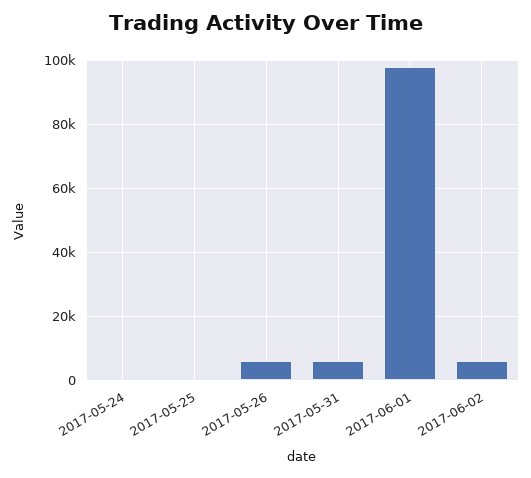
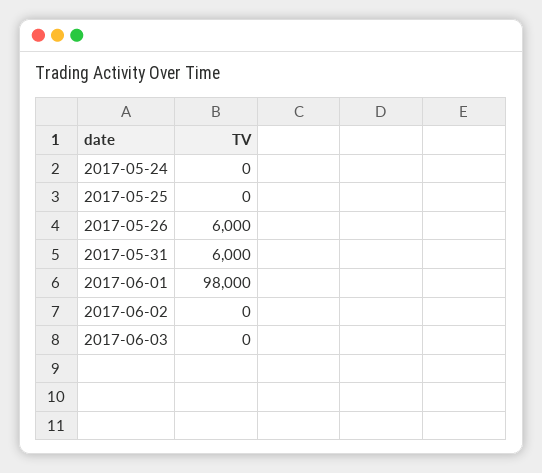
2017-06-02: 6000 -> 0
2017-06-03: none -> 0

